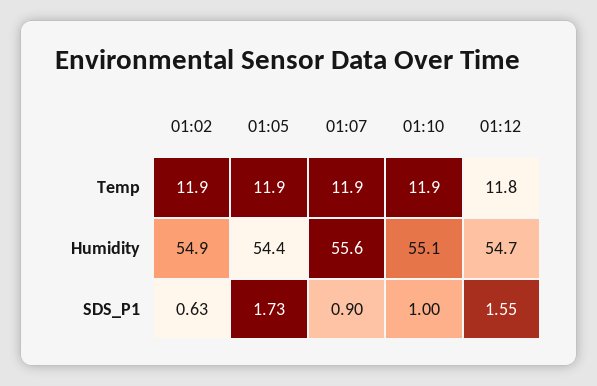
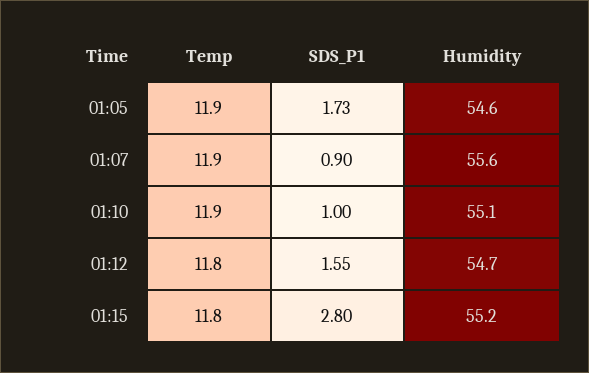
01:02, Temp: 11.9 -> none
01:02, Humidity: 54.9 -> none
01:05, Humidity: 54.4 -> 54.6
01:02, SDS_P1: 0.63 -> none
01:15, Temp: none -> 11.8
01:15, SDS_P1: none -> 2.8
01:15, Humidity: none -> 55.2

